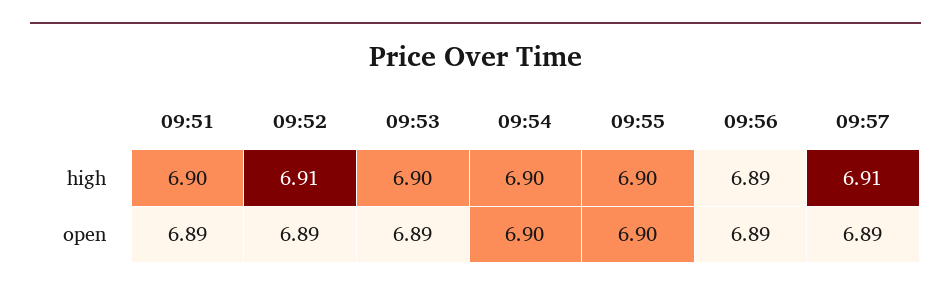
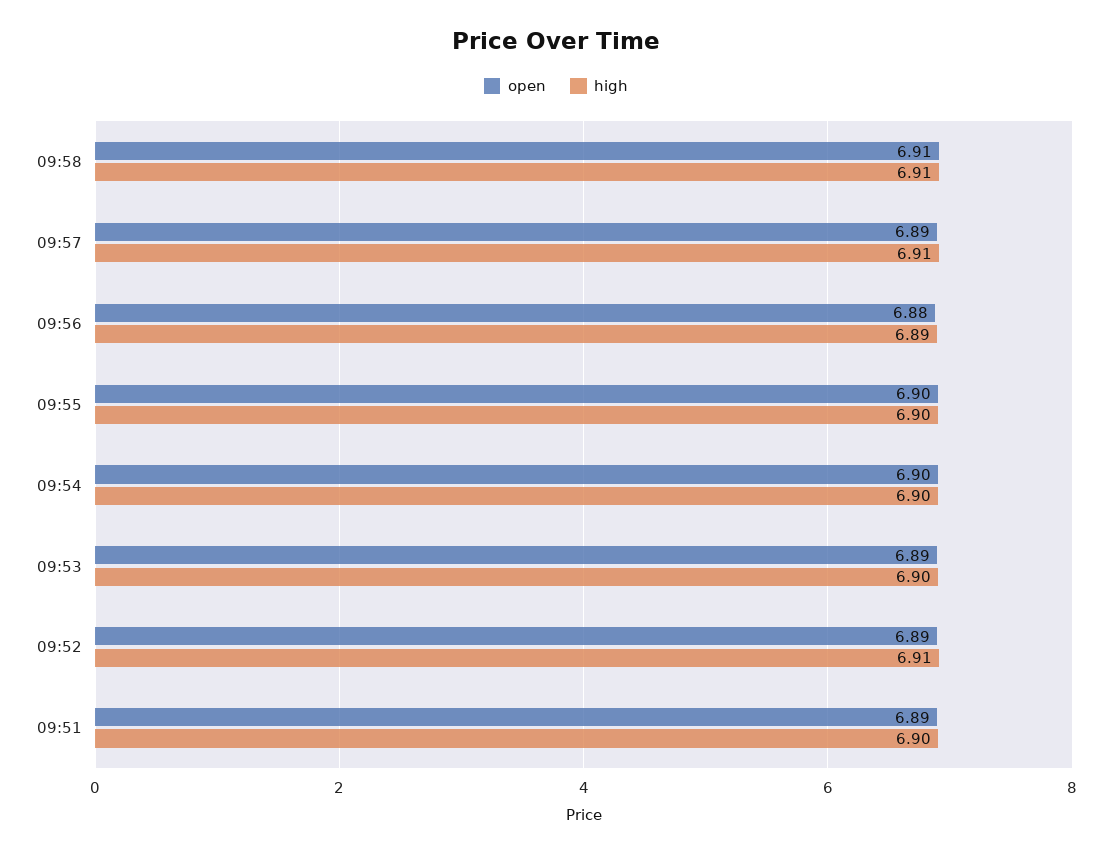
open, 09:56: 6.89 -> 6.88
open, 09:58: none -> 6.91
high, 09:58: none -> 6.91

